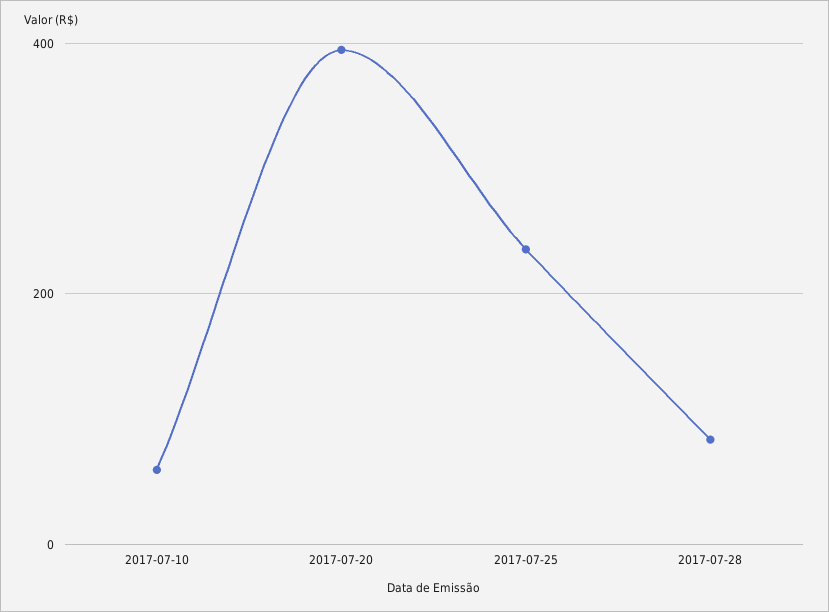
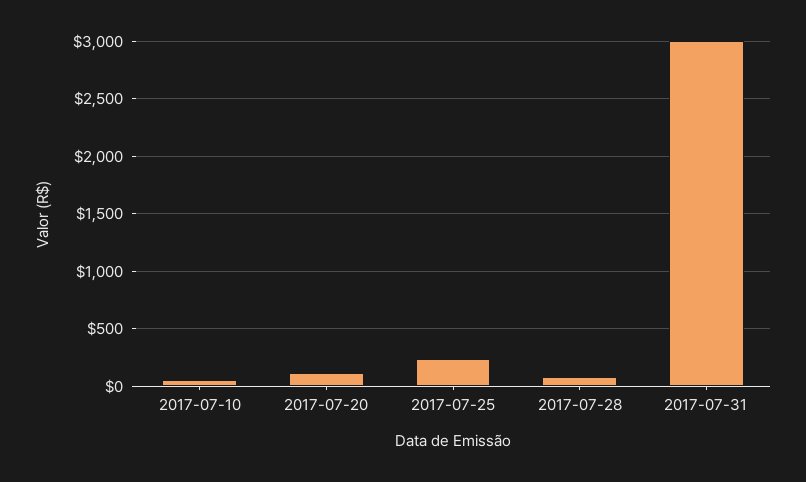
2017-07-20: 400 -> 100
2017-07-31: none -> 3000

